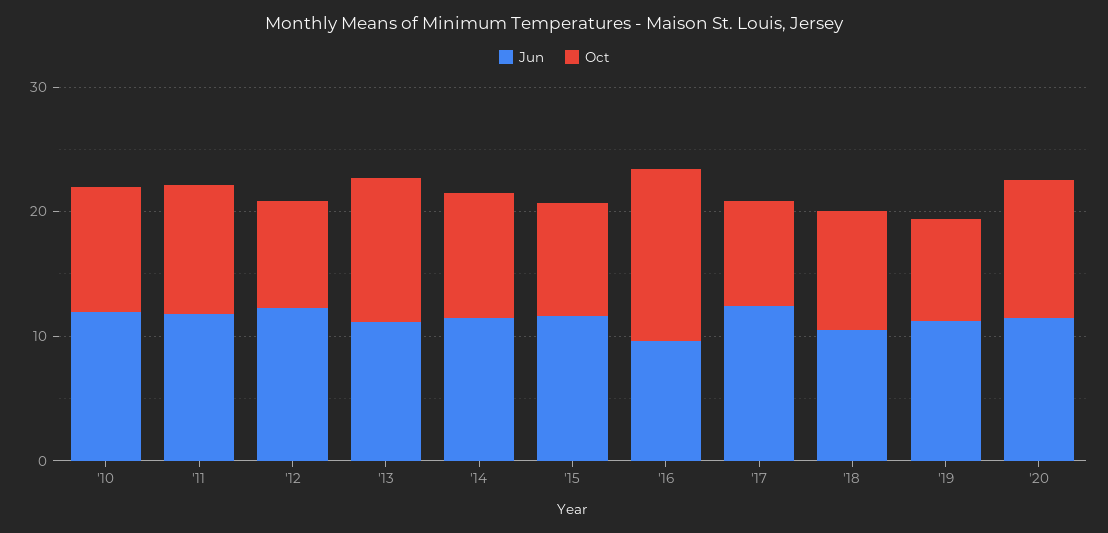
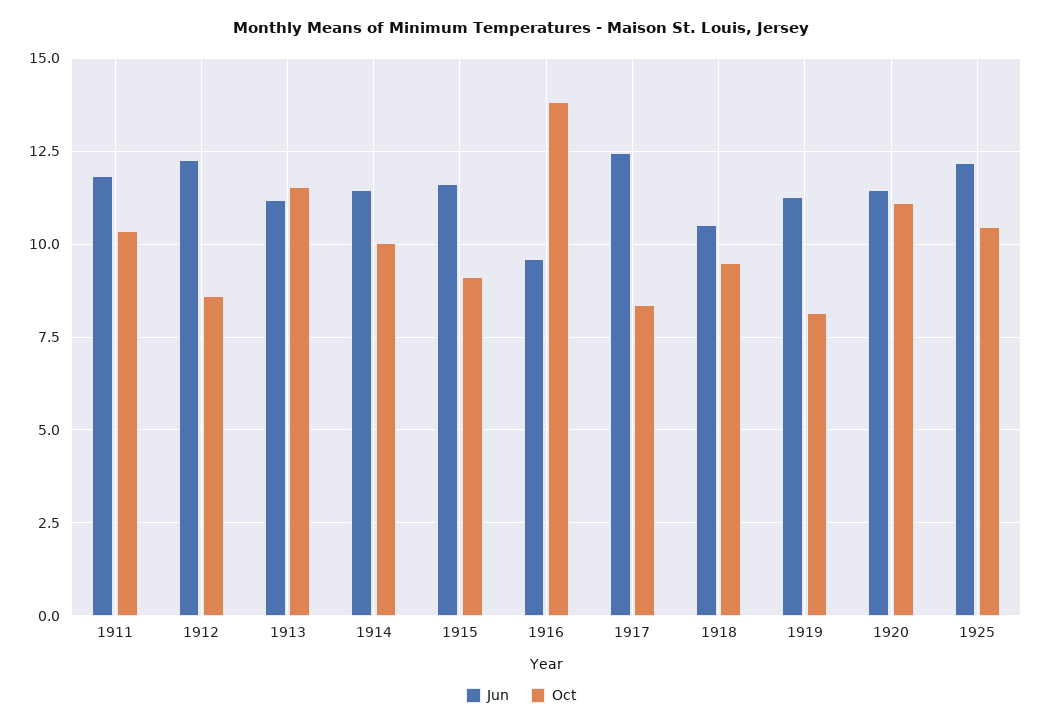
Jun, '10: 12 -> none
Oct, '10: 10 -> none
Jun, 1925: none -> 12.25
Oct, 1925: none -> 10.5

